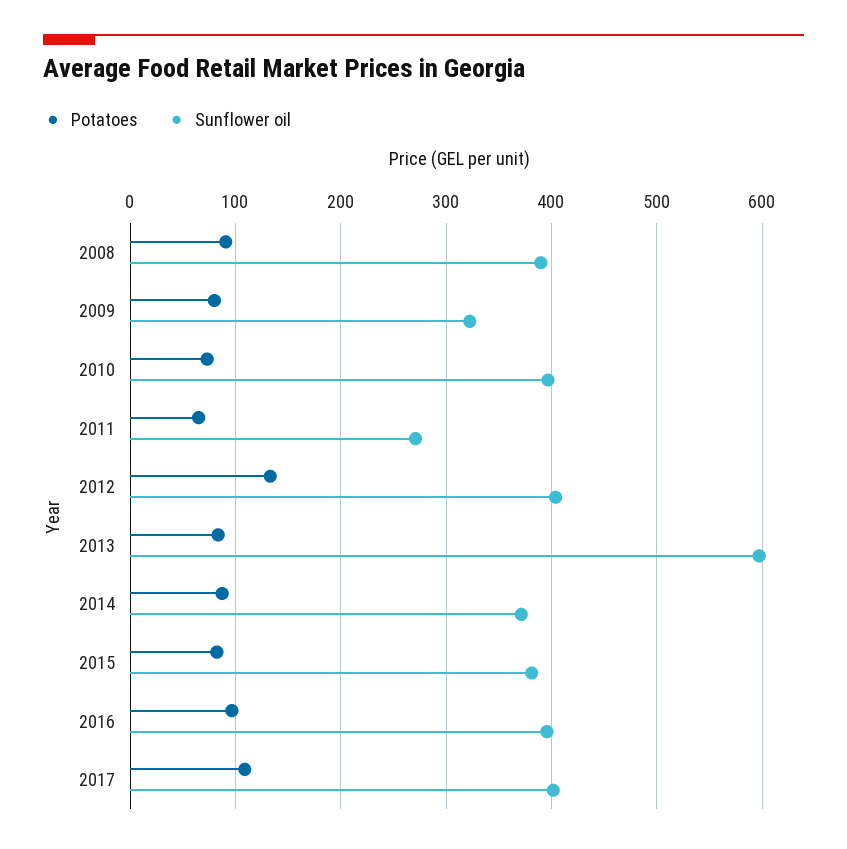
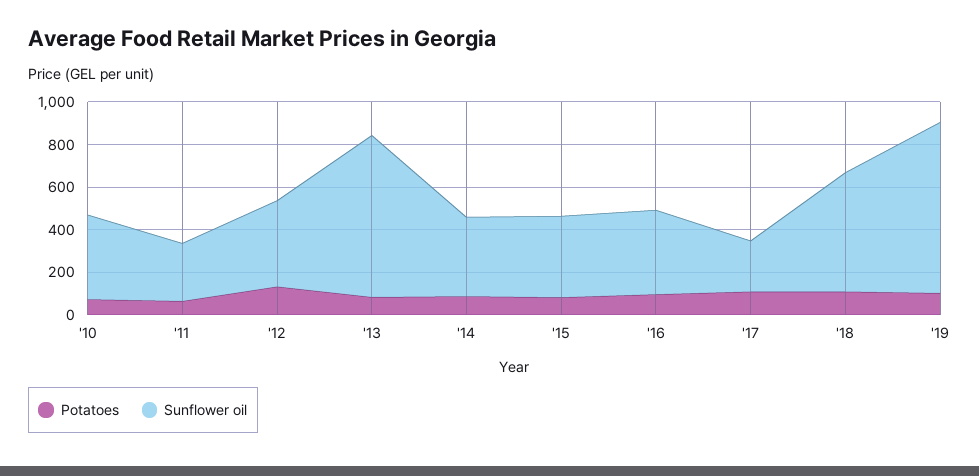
Potatoes, 2008: 90 -> none
Sunflower oil, 2008: 390 -> none
Potatoes, 2009: 80 -> none
Sunflower oil, 2009: 320 -> none
Sunflower oil, 2013: 600 -> 750
Sunflower oil, 2017: 400 -> 250
Potatoes, '18: none -> 100
Sunflower oil, '18: none -> 550
Potatoes, '19: none -> 100
Sunflower oil, '19: none -> 800

